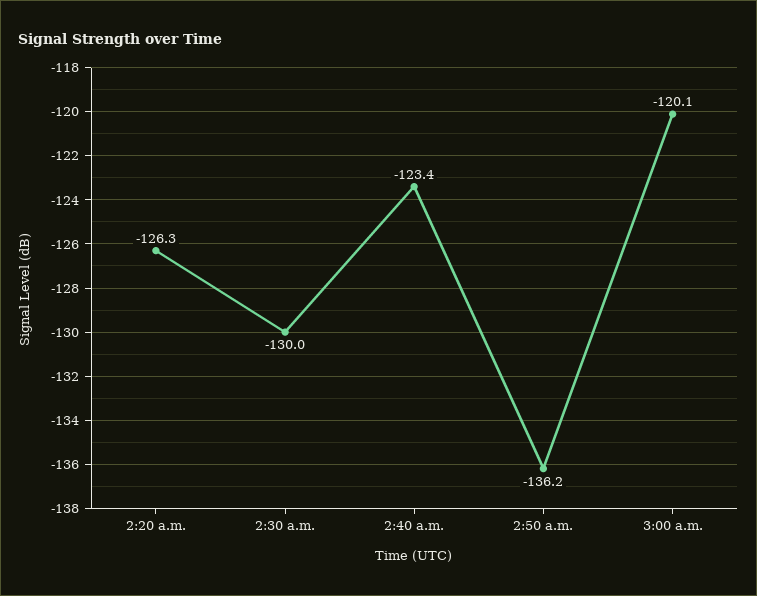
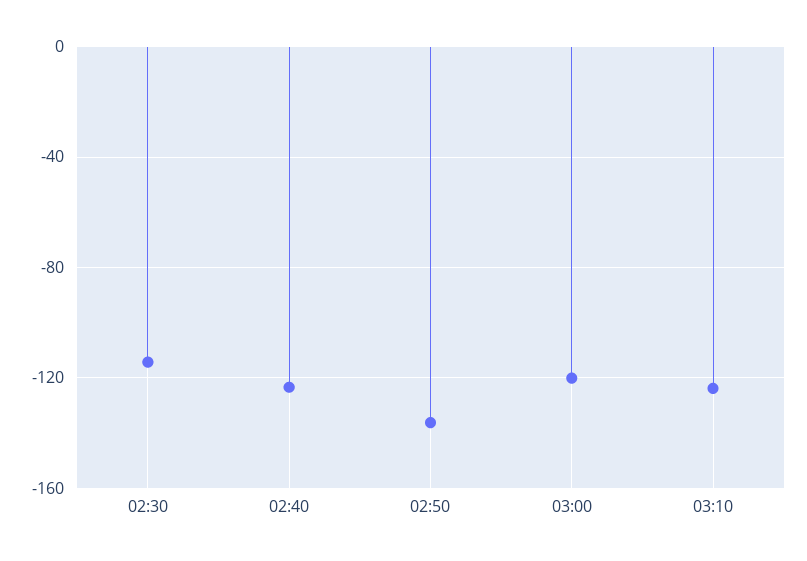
2:20 a.m.: -126.3 -> none
2:30 a.m.: -130 -> -115
03:10: none -> -125

